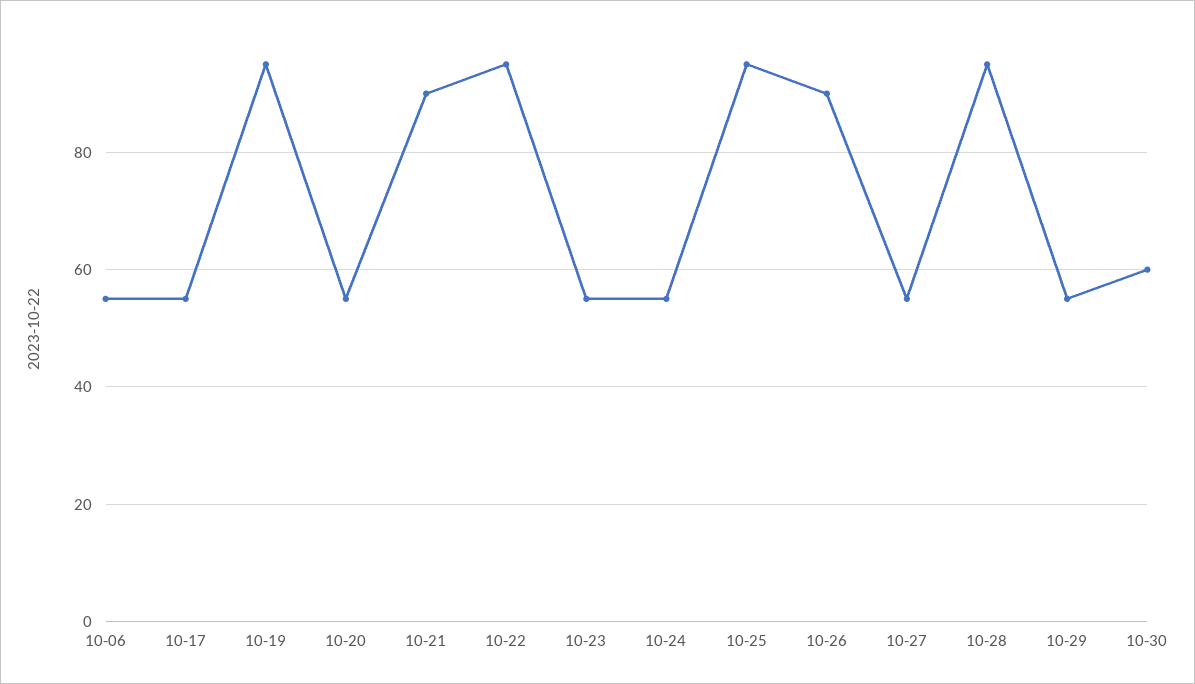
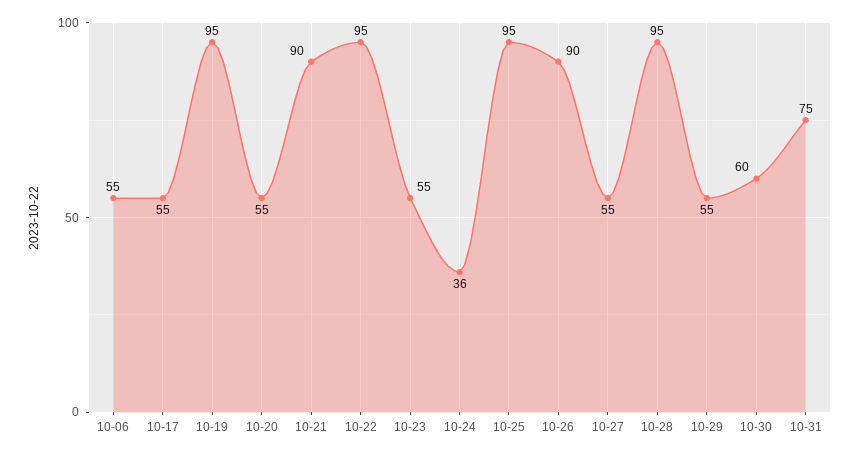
10-24: 55 -> 36
10-31: none -> 75

